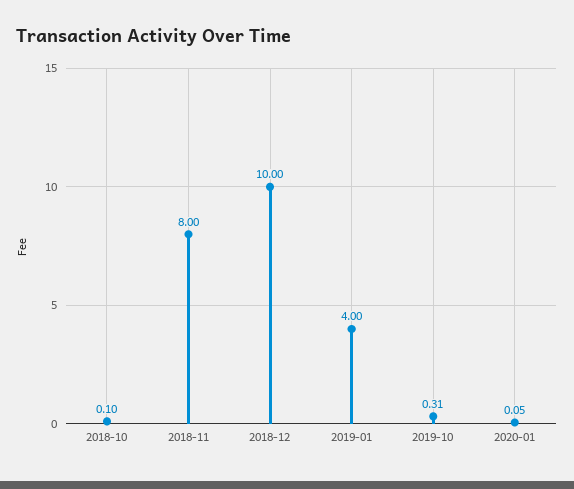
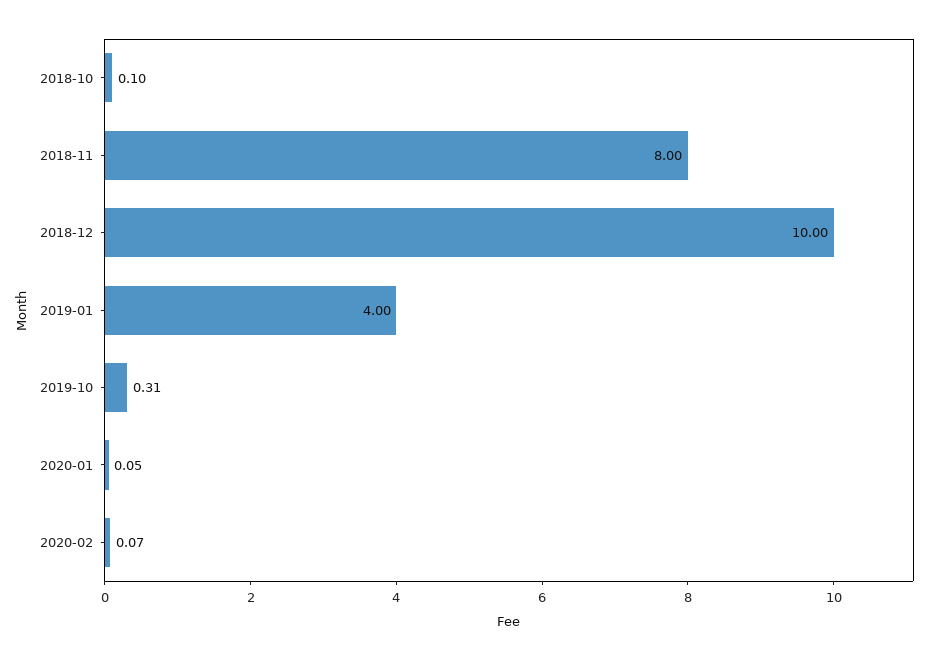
2020-02: none -> 0.07

